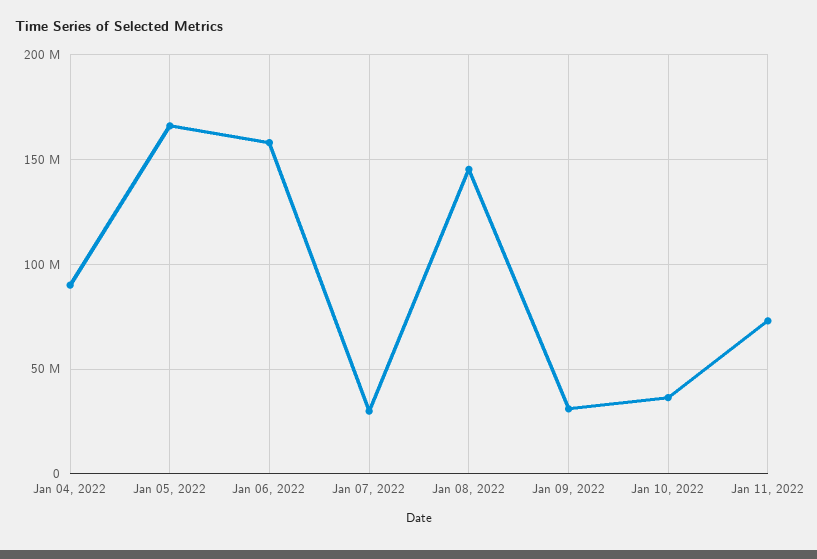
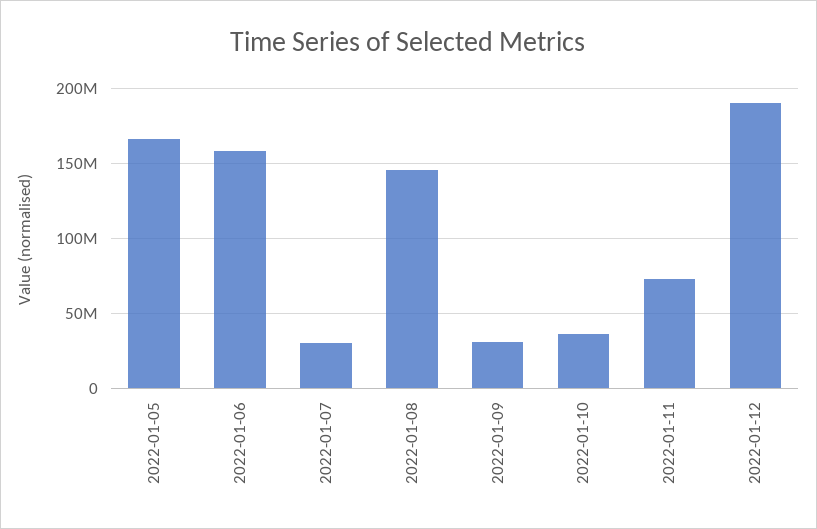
Jan 04, 2022: 90000000 -> none
2022-01-12: none -> 190000000

